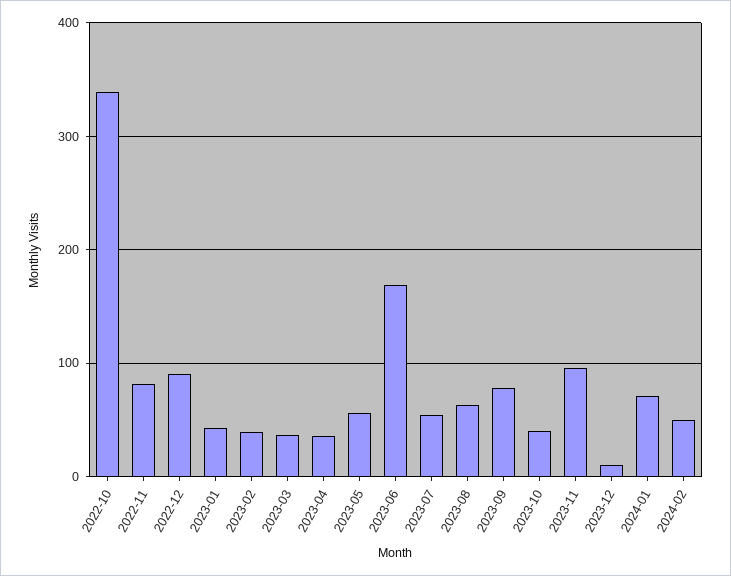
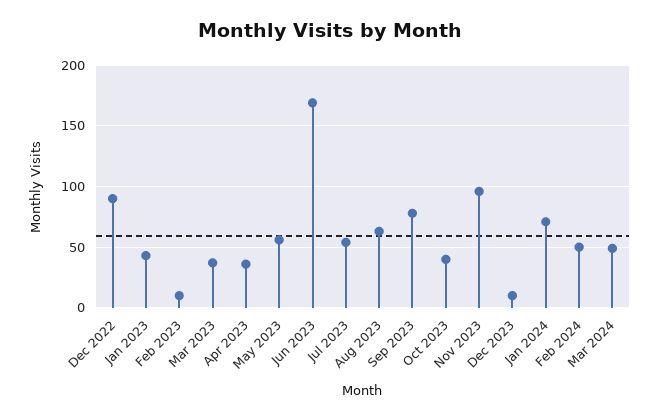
2022-10: 340 -> none
2022-11: 80 -> none
2023-02: 40 -> 10
Mar 2024: none -> 50

